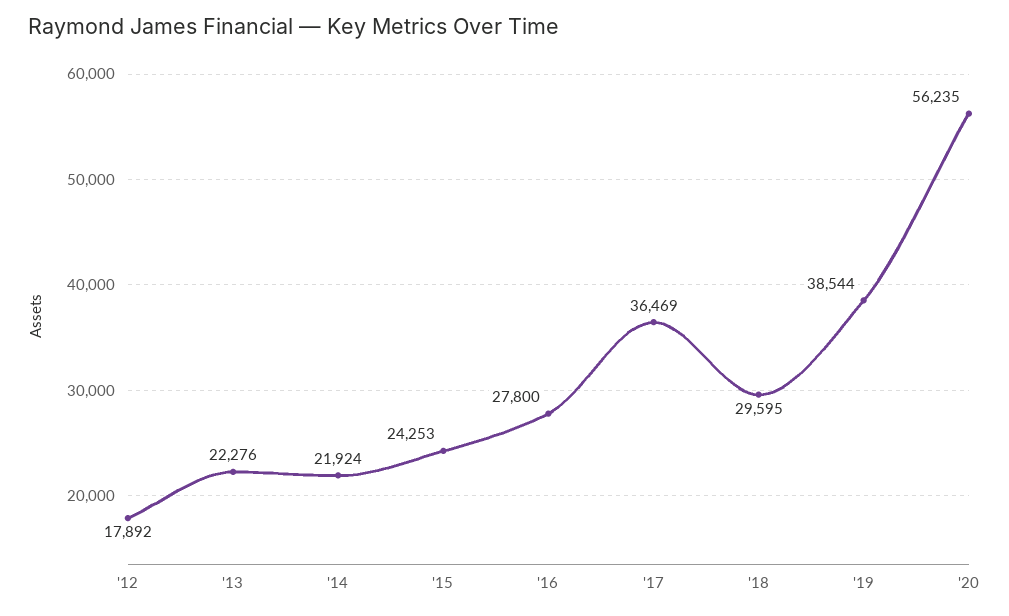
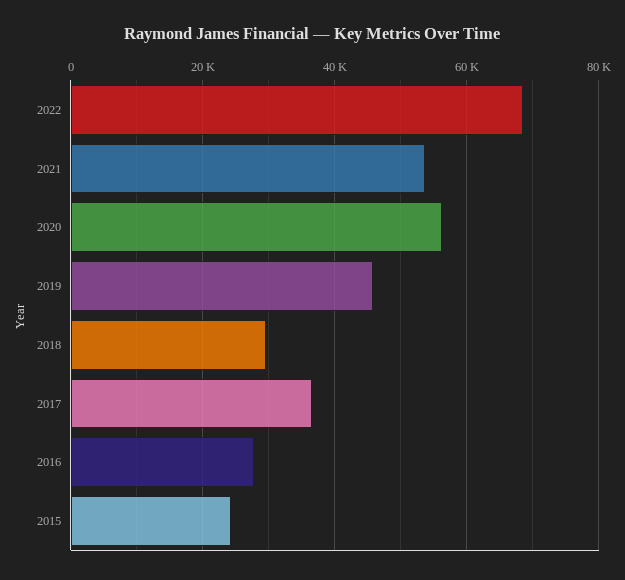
'12: 17892 -> none
'13: 22276 -> none
'14: 21924 -> none
'19: 38544 -> 46000
2022: none -> 68000
2021: none -> 54000

